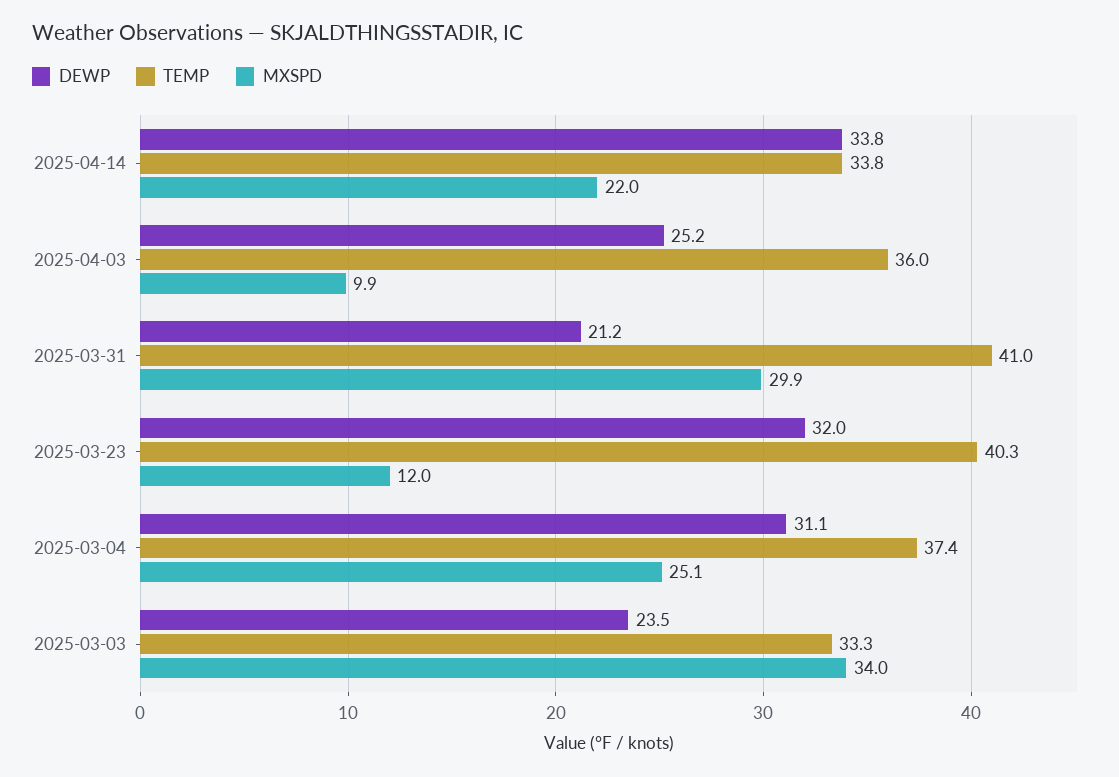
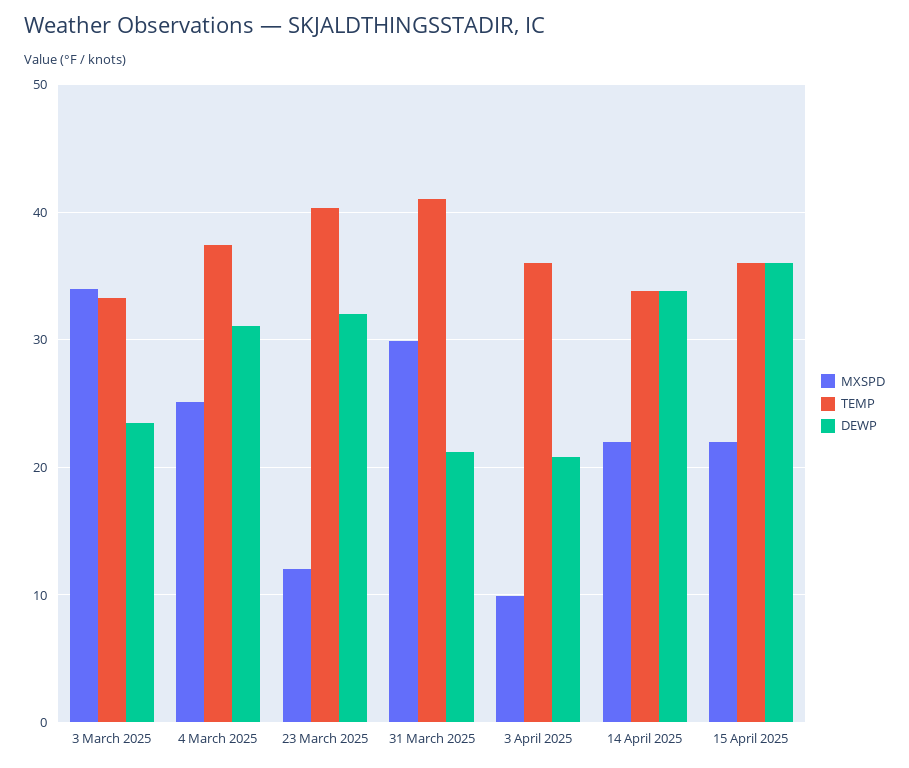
DEWP, 2025-04-03: 25.2 -> 21
MXSPD, 15 April 2025: none -> 22
TEMP, 15 April 2025: none -> 36
DEWP, 15 April 2025: none -> 36

